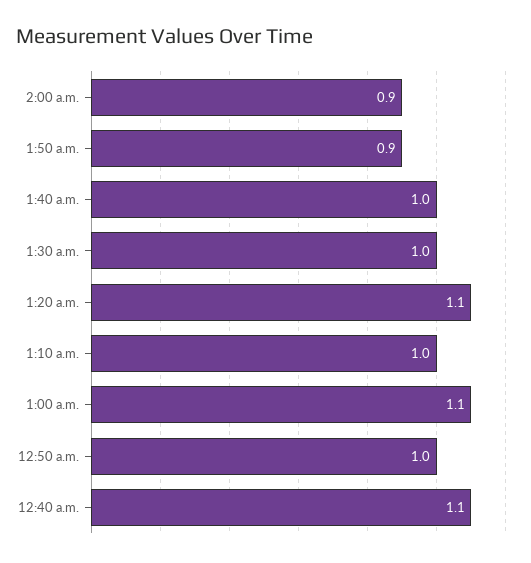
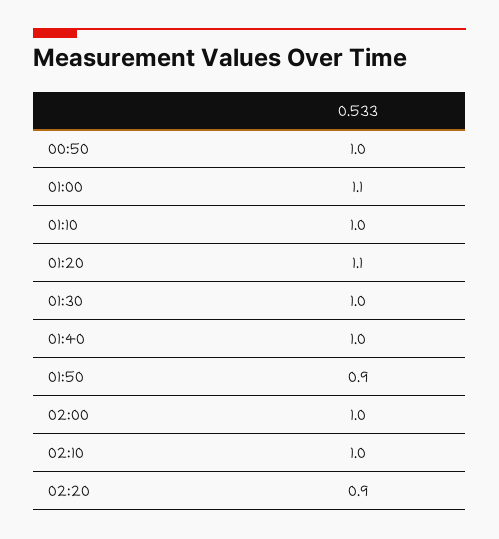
2:00 a.m.: 0.9 -> 1
12:40 a.m.: 1.1 -> none
02:10: none -> 1
02:20: none -> 0.9

